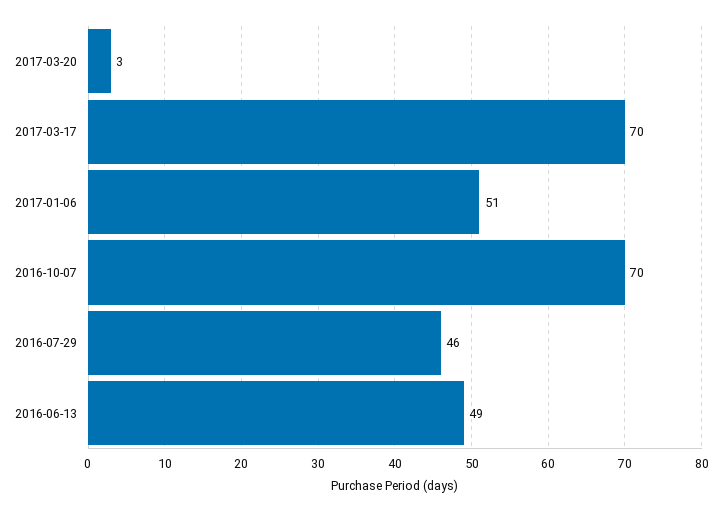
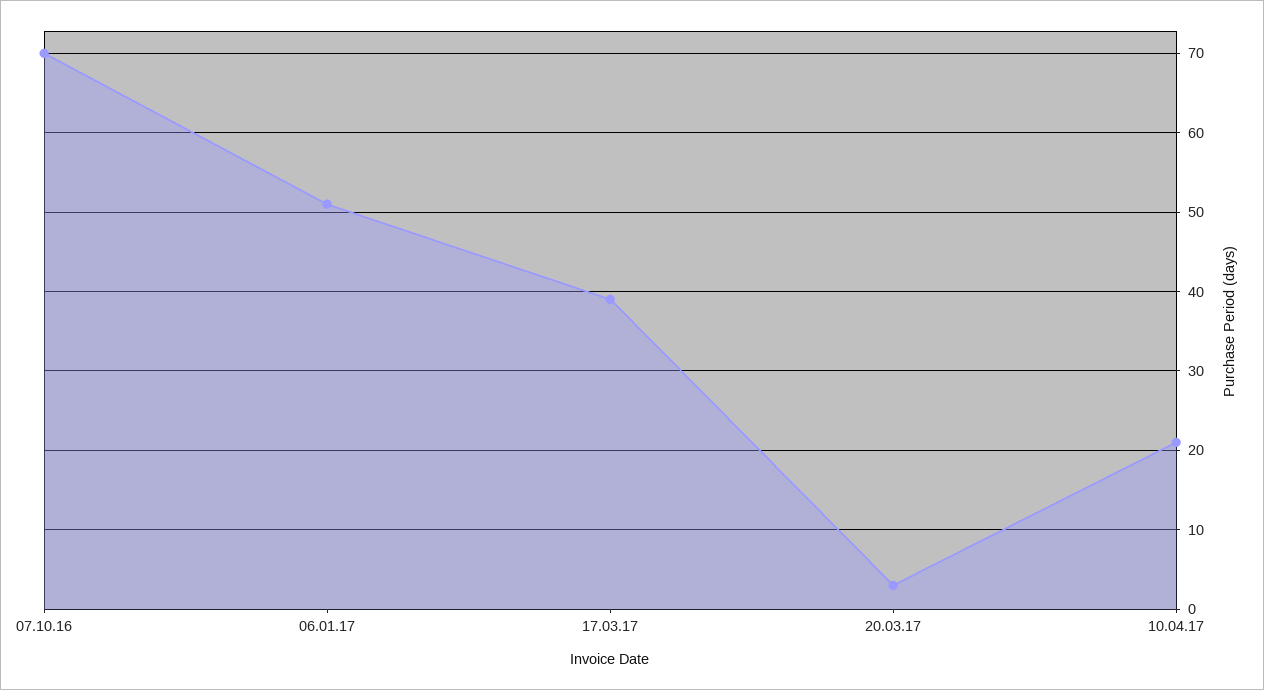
2017-03-17: 70 -> 39
2016-07-29: 46 -> none
2016-06-13: 49 -> none
10.04.17: none -> 21

